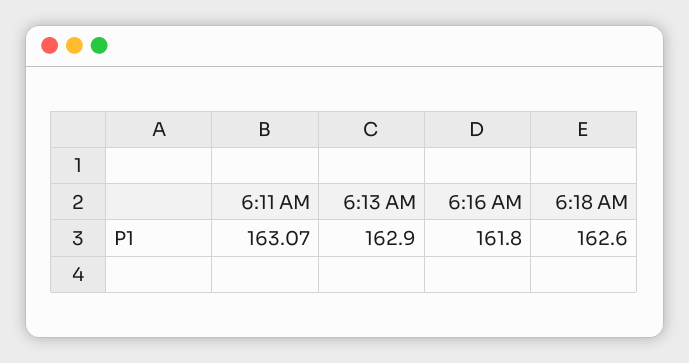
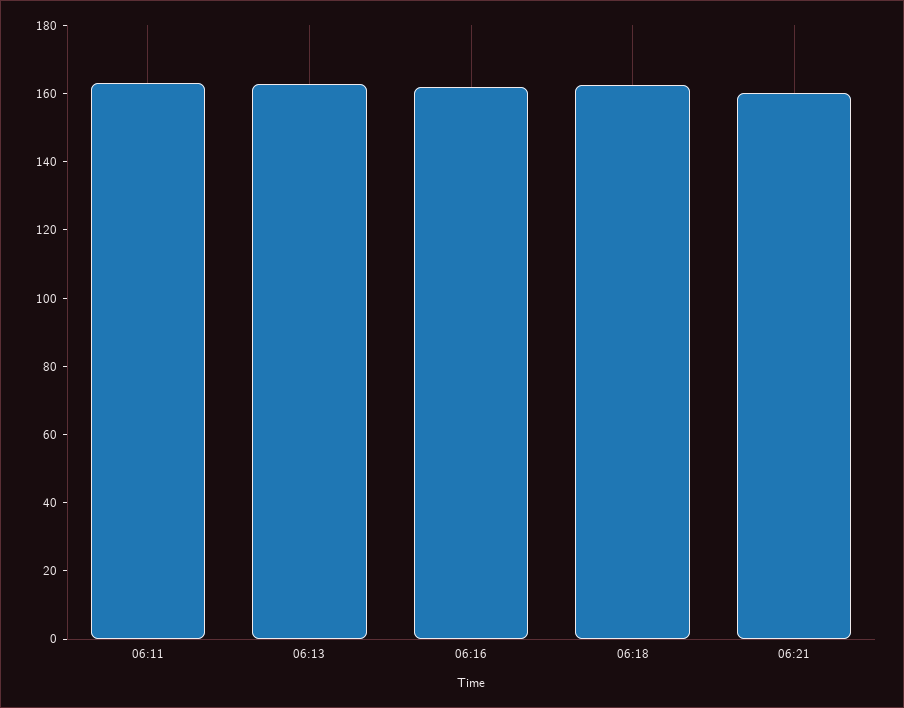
06:21: none -> 160

